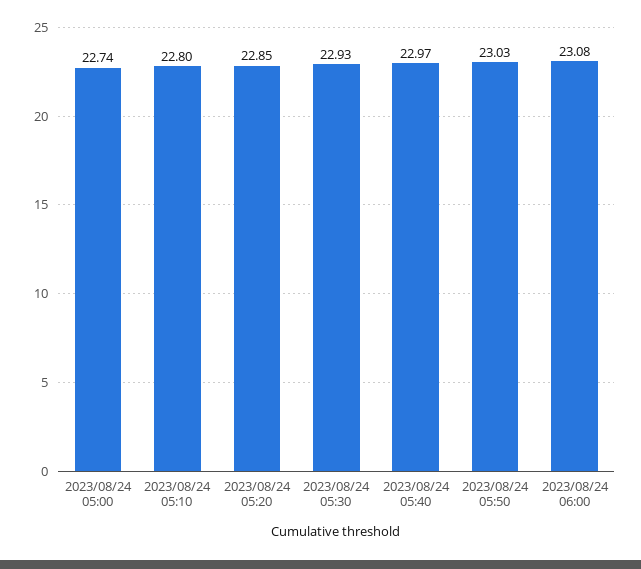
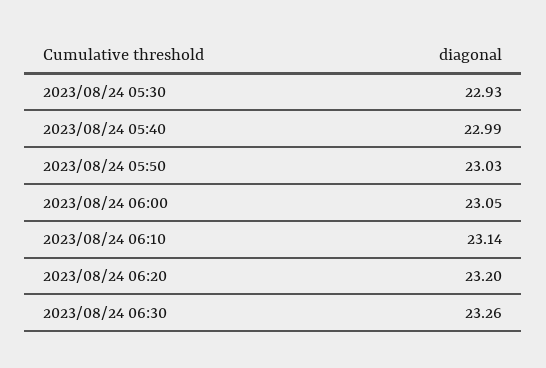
2023/08/24 05:00: 22.74 -> none
2023/08/24 05:10: 22.8 -> none
2023/08/24 05:20: 22.85 -> none
2023/08/24 05:40: 22.97 -> 22.99
2023/08/24 06:00: 23.08 -> 23.05
2023/08/24 06:10: none -> 23.14
2023/08/24 06:20: none -> 23.2
2023/08/24 06:30: none -> 23.26

